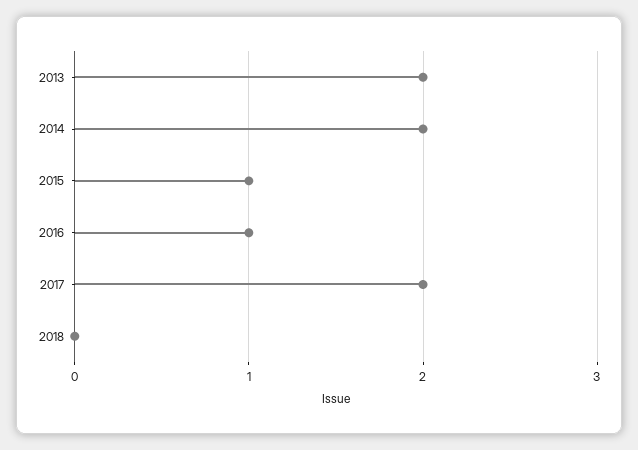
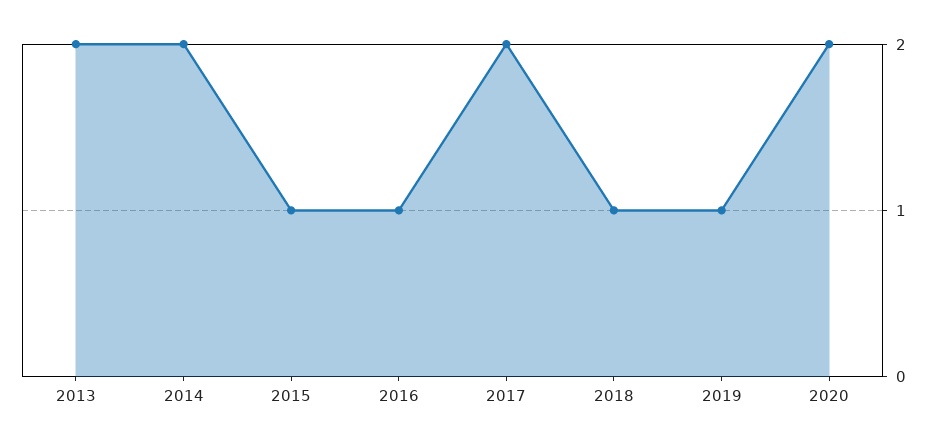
2018: 0 -> 1
2019: none -> 1
2020: none -> 2

